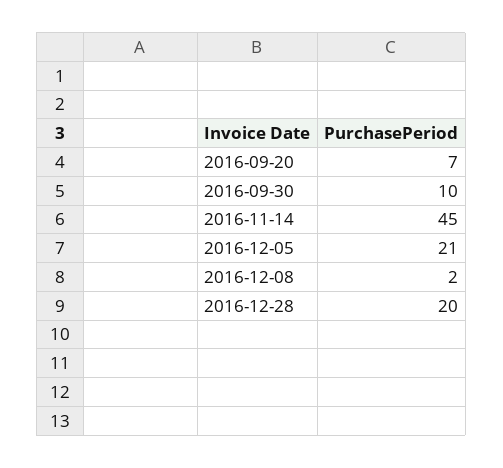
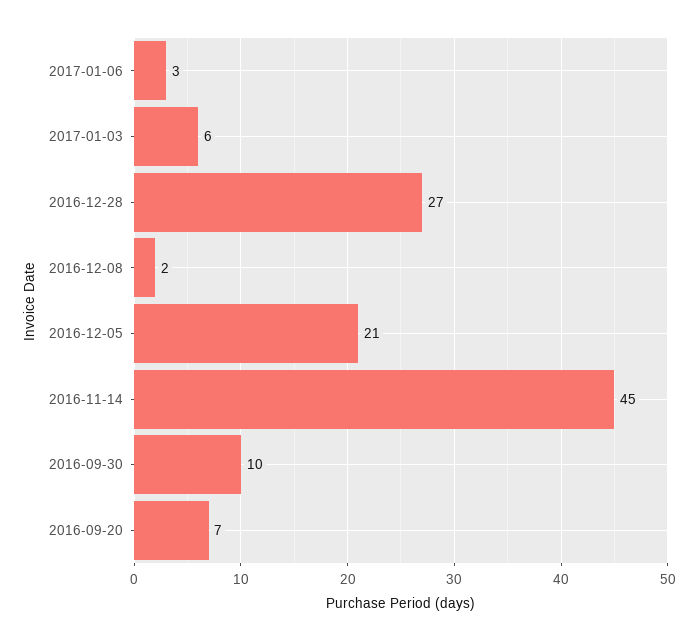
2016-12-28: 20 -> 27
2017-01-06: none -> 3
2017-01-03: none -> 6

